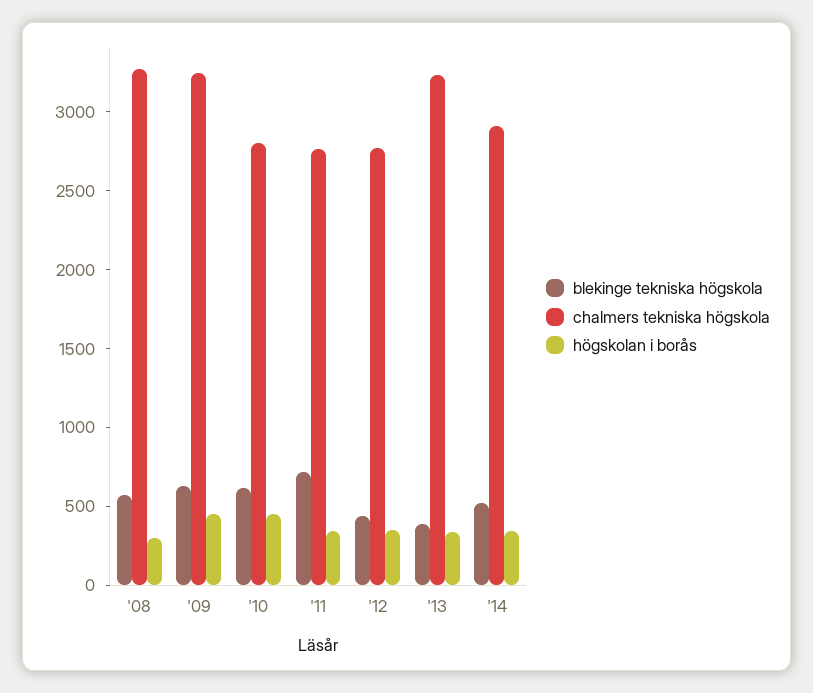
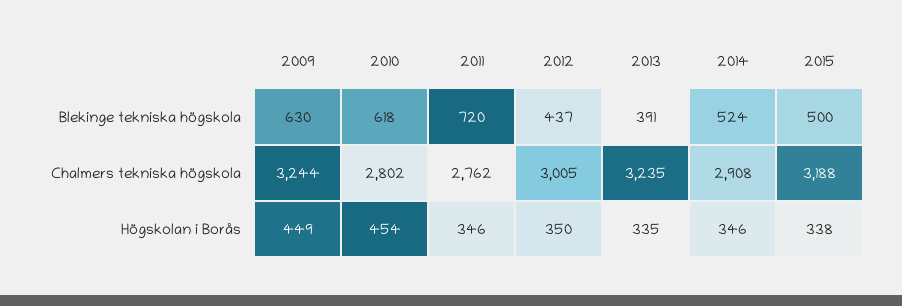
blekinge tekniska högskola, '08: 600 -> none
chalmers tekniska högskola, '08: 3300 -> none
högskolan i borås, '08: 300 -> none
chalmers tekniska högskola, '12: 2800 -> 3005
blekinge tekniska högskola, 2015: none -> 500
chalmers tekniska högskola, 2015: none -> 3188
högskolan i borås, 2015: none -> 338

